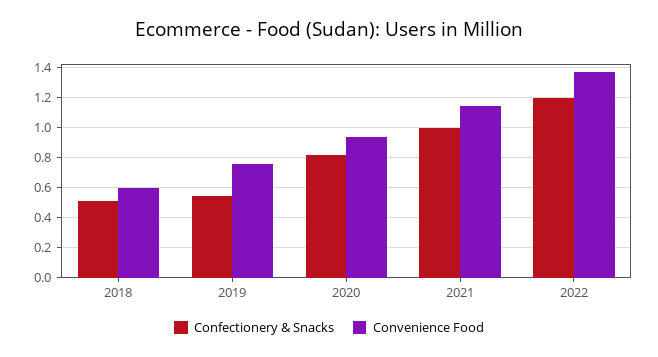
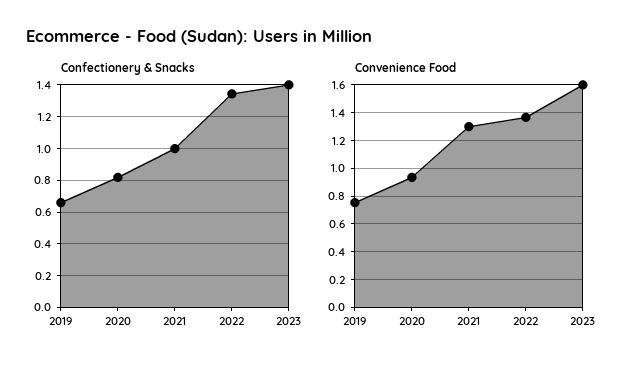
Confectionery & Snacks, 2018: 0.5 -> none
Convenience Food, 2018: 0.6 -> none
Confectionery & Snacks, 2019: 0.55 -> 0.65
Convenience Food, 2021: 1.15 -> 1.3
Confectionery & Snacks, 2022: 1.2 -> 1.35
Confectionery & Snacks, 2023: none -> 1.4
Convenience Food, 2023: none -> 1.6

